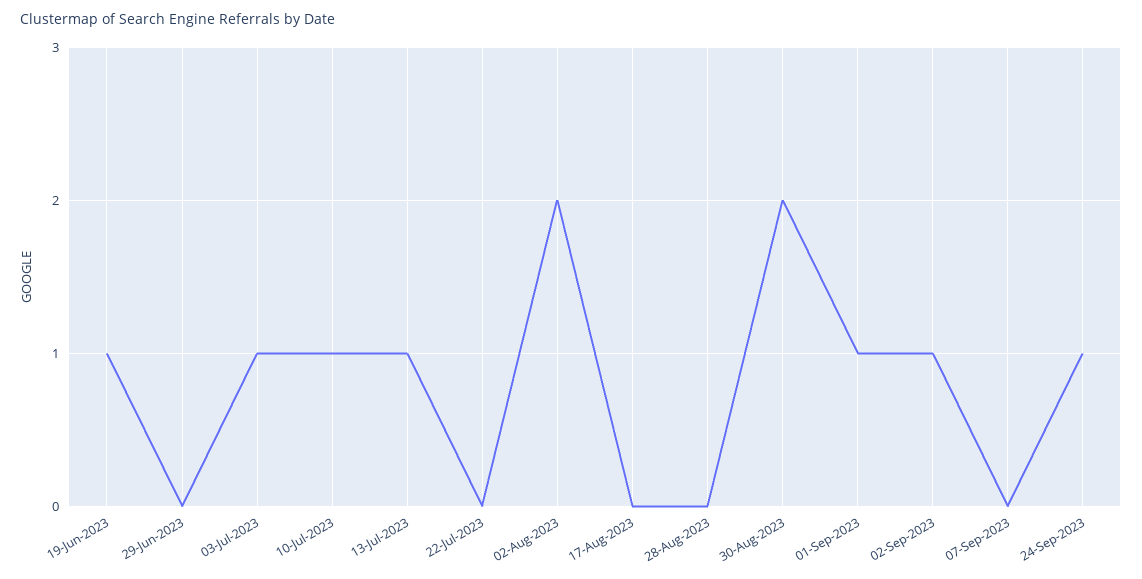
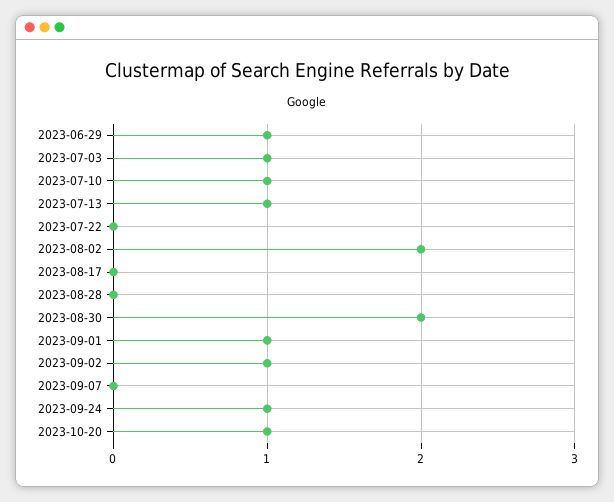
19-Jun-2023: 1 -> none
29-Jun-2023: 0 -> 1
2023-10-20: none -> 1

